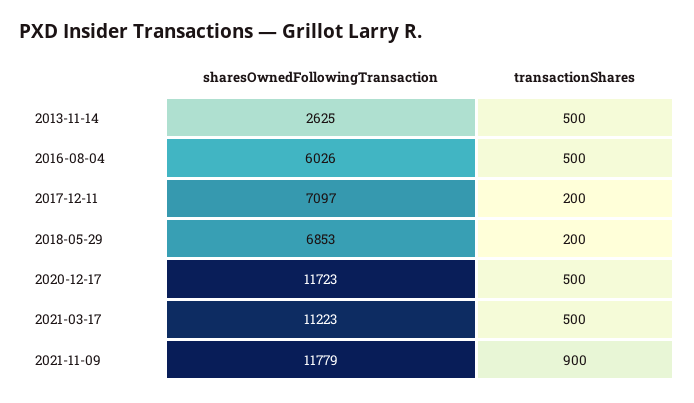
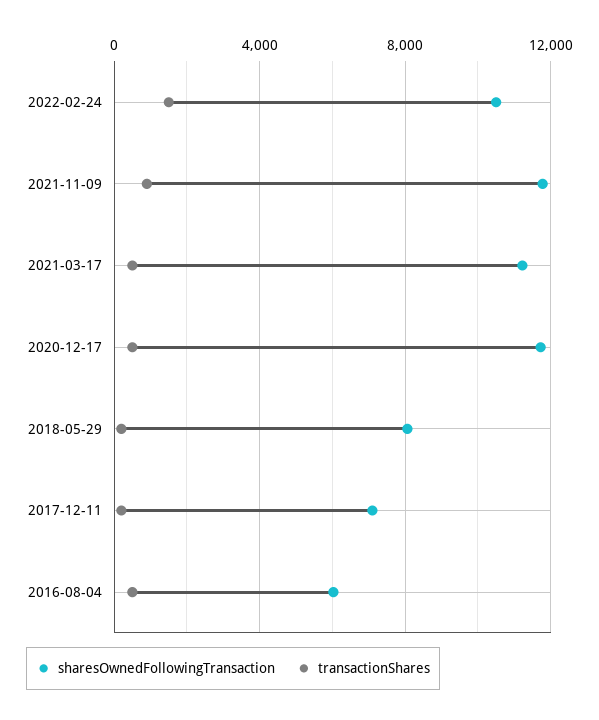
sharesOwnedFollowingTransaction, 2013-11-14: 2625 -> none
transactionShares, 2013-11-14: 500 -> none
sharesOwnedFollowingTransaction, 2018-05-29: 6853 -> 8000
sharesOwnedFollowingTransaction, 2022-02-24: none -> 10500
transactionShares, 2022-02-24: none -> 1500

